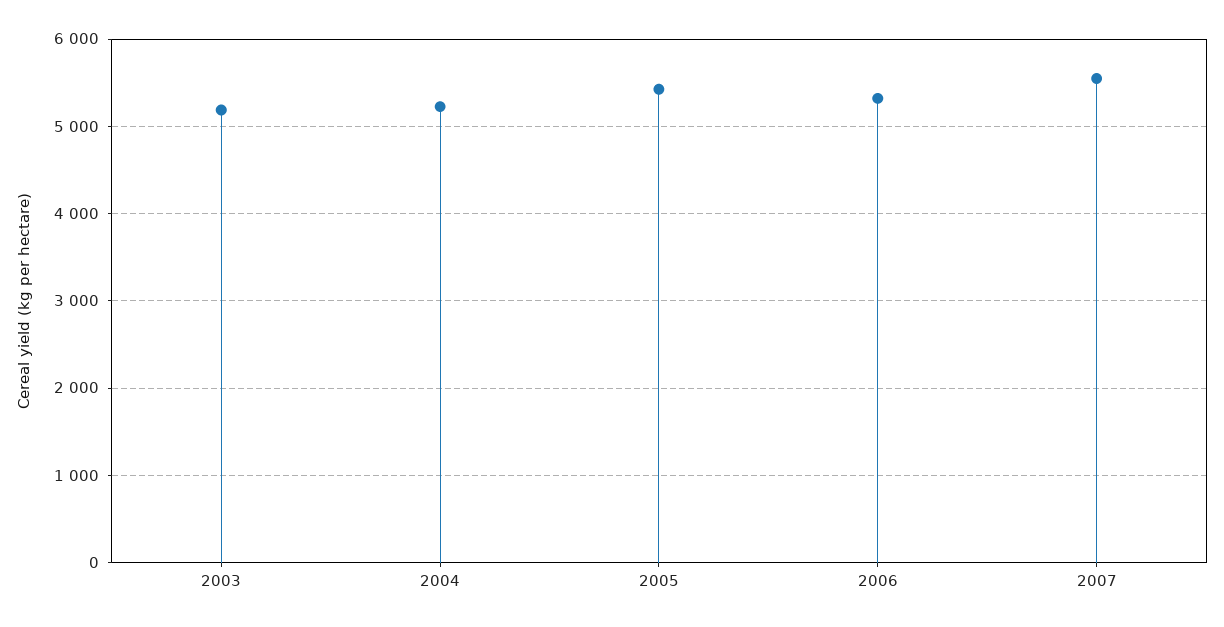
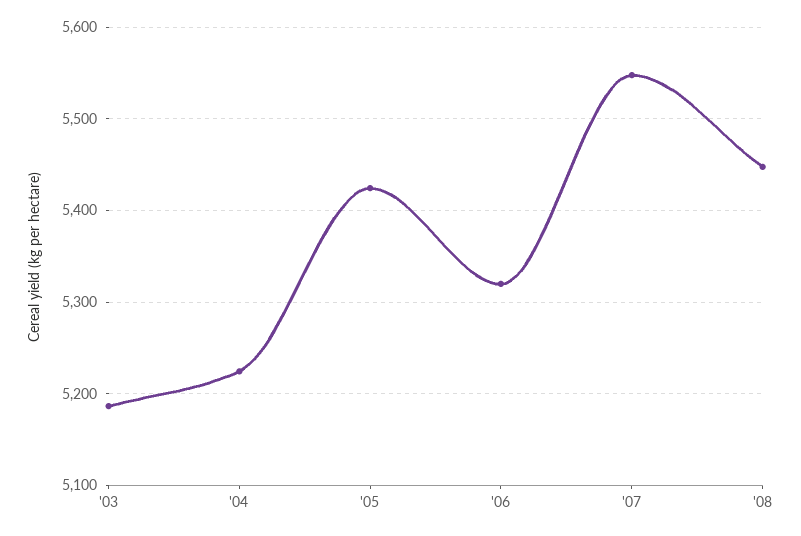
'08: none -> 5450

